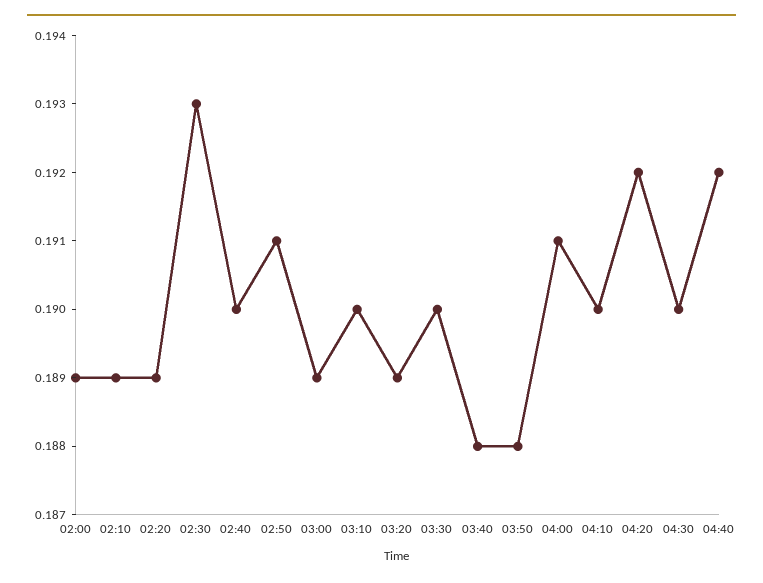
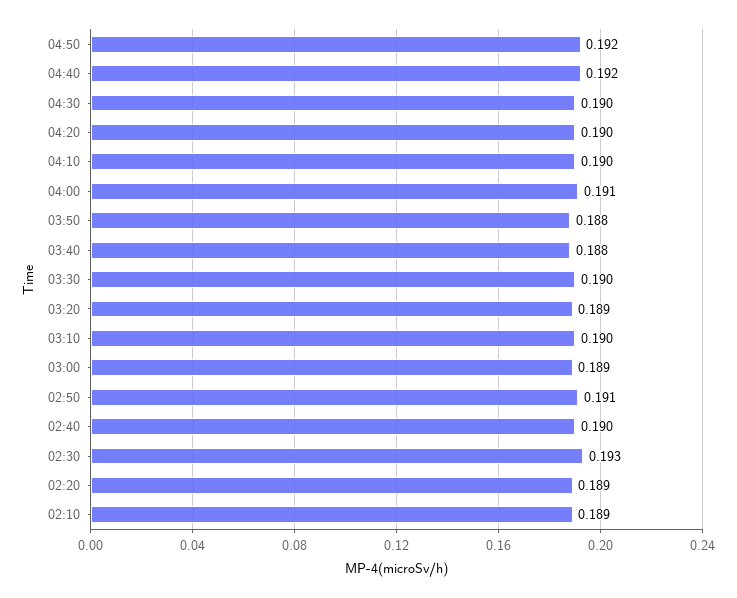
02:00: 0.189 -> none
04:20: 0.192 -> 0.19
04:50: none -> 0.192

